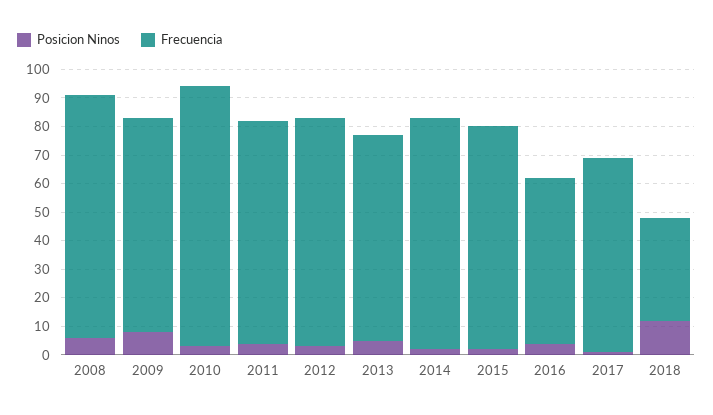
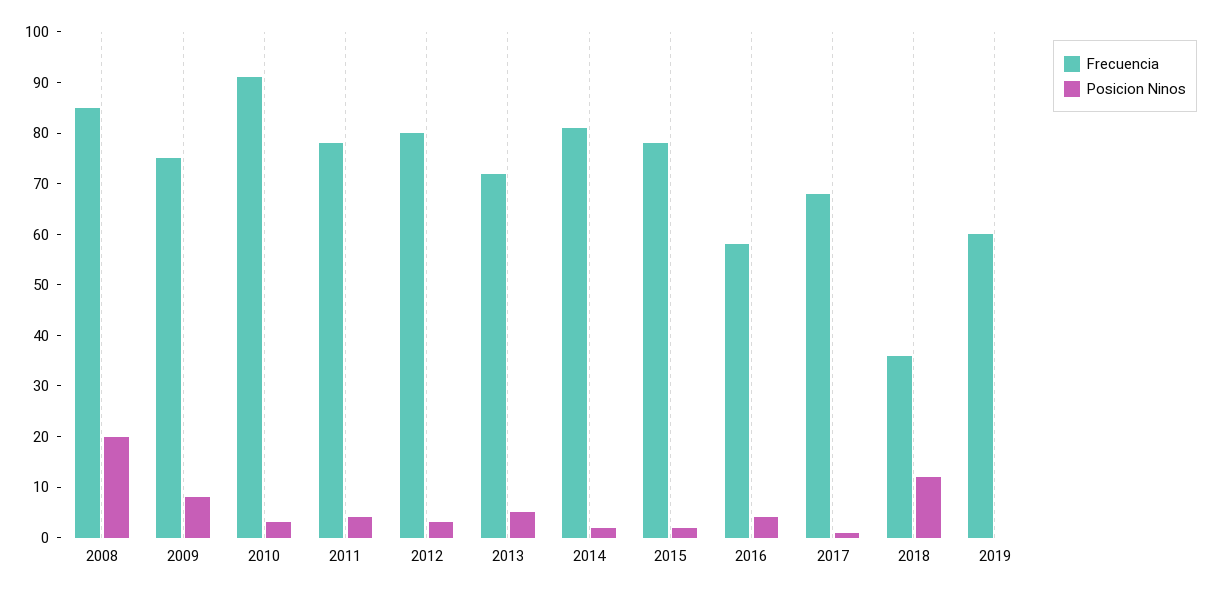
Posicion Ninos, 2008: 5 -> 20
Frecuencia, 2019: none -> 60
Posicion Ninos, 2019: none -> 0

